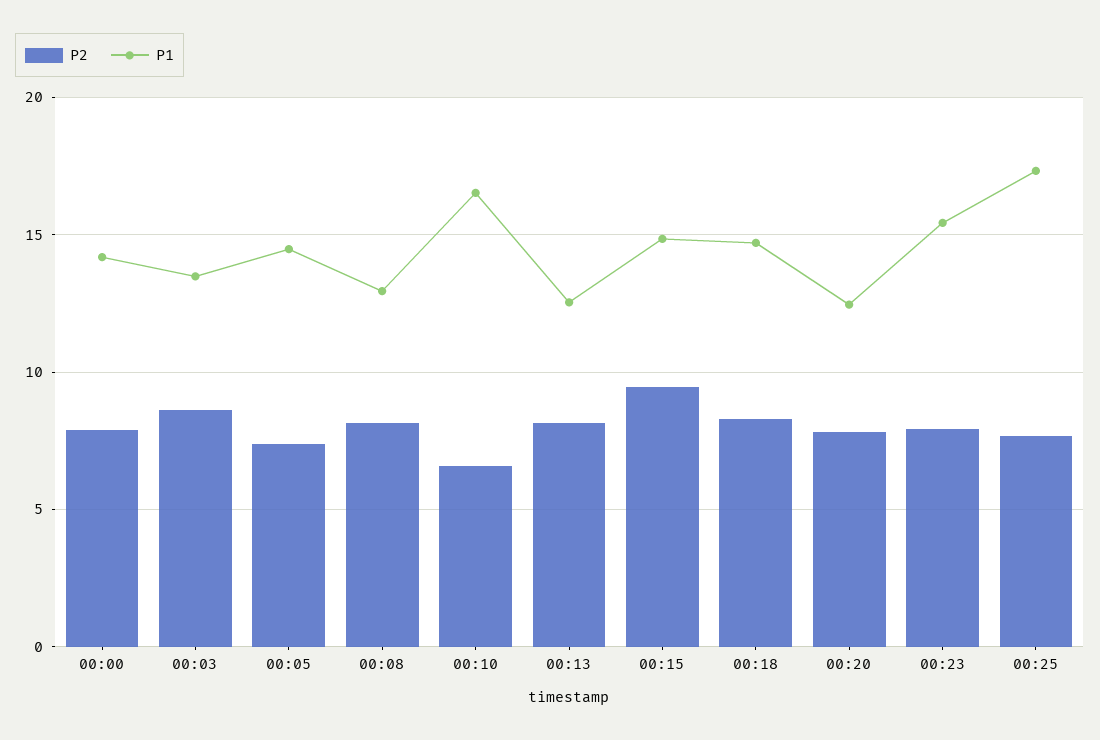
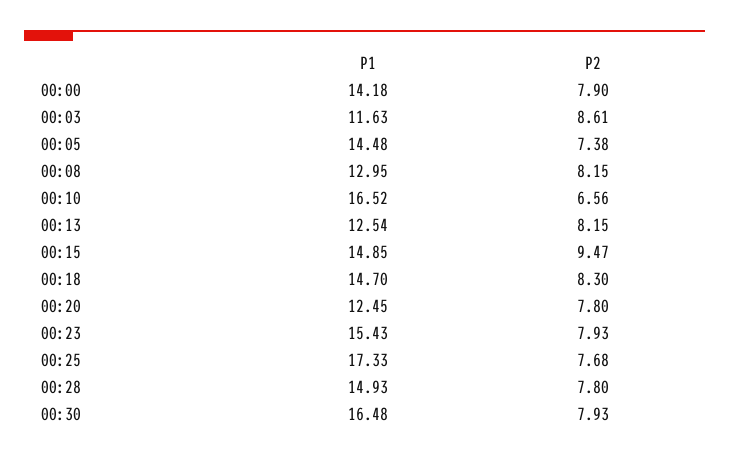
P1, 00:03: 13.5 -> 11.63
P1, 00:28: none -> 14.93
P2, 00:28: none -> 7.8
P1, 00:30: none -> 16.48
P2, 00:30: none -> 7.93

